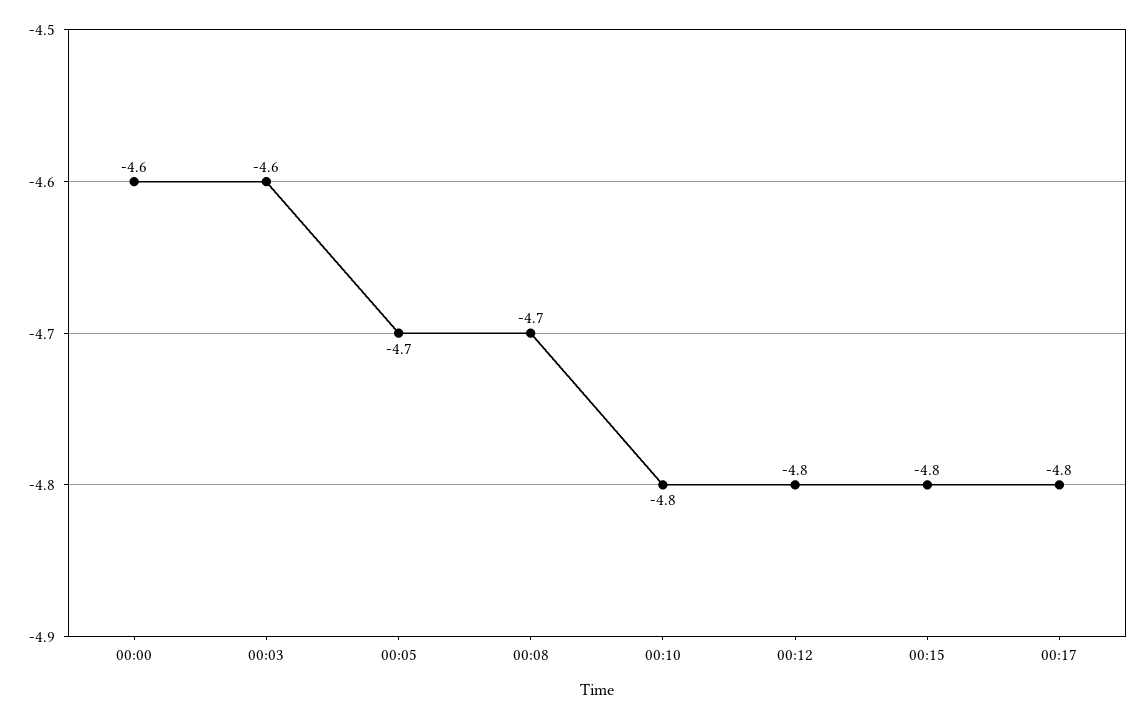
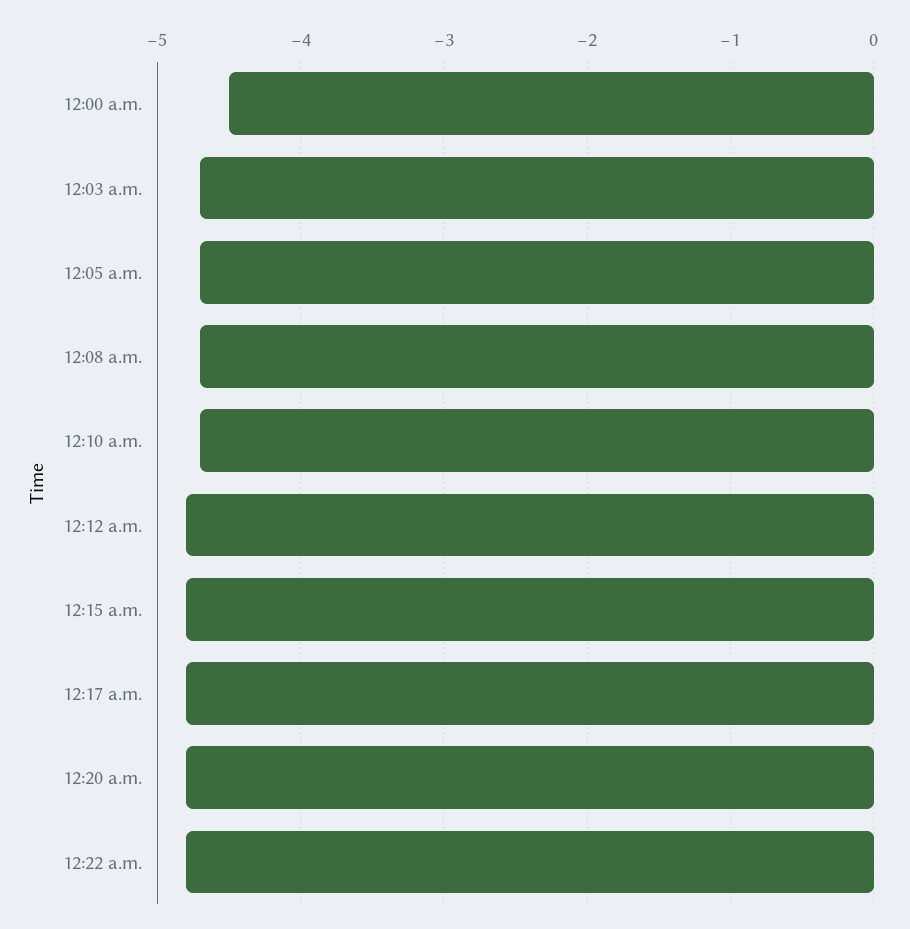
00:00: -4.6 -> -4.5
00:03: -4.6 -> -4.7
00:10: -4.8 -> -4.7
12:20 a.m.: none -> -4.8
12:22 a.m.: none -> -4.8

